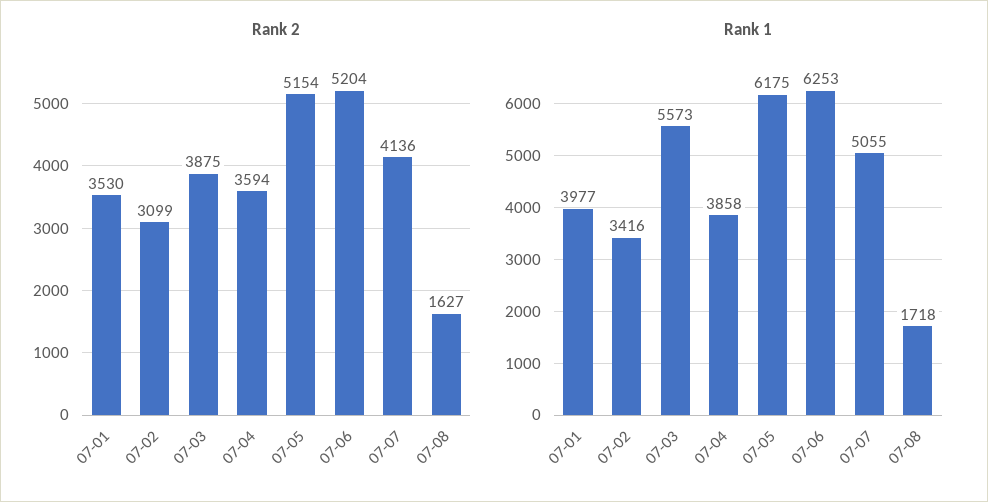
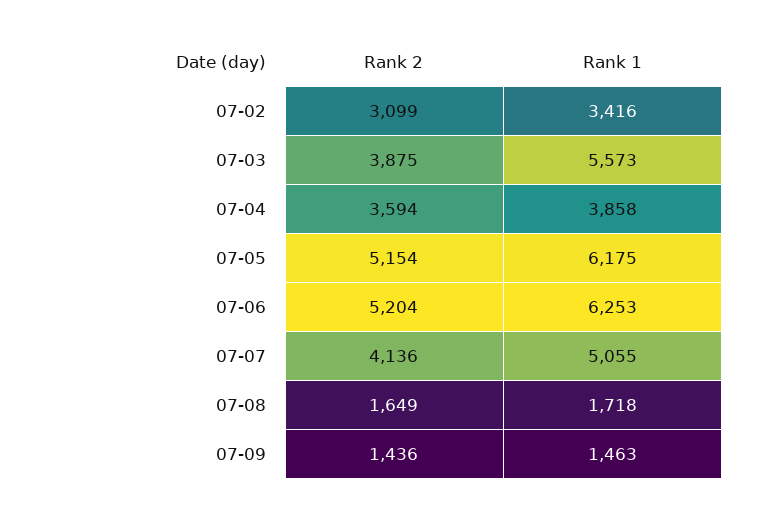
Rank 2, 07-01: 3530 -> none
Rank 2, 07-08: 1627 -> 1649
Rank 1, 07-01: 3977 -> none
Rank 2, 07-09: none -> 1436
Rank 1, 07-09: none -> 1463

